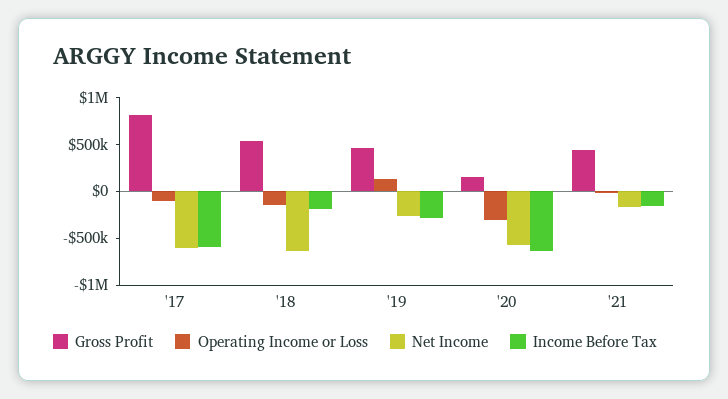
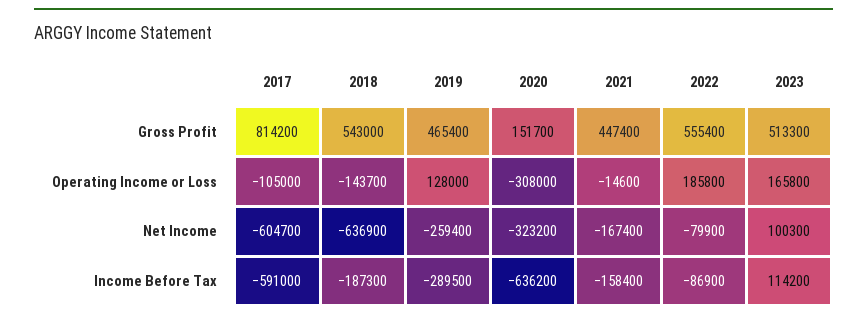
Net Income, '20: -600000 -> -323200
Gross Profit, 2022: none -> 555400
Gross Profit, 2023: none -> 513300
Operating Income or Loss, 2022: none -> 185800
Operating Income or Loss, 2023: none -> 165800
Net Income, 2022: none -> -79900
Net Income, 2023: none -> 100300
Income Before Tax, 2022: none -> -86900
Income Before Tax, 2023: none -> 114200

